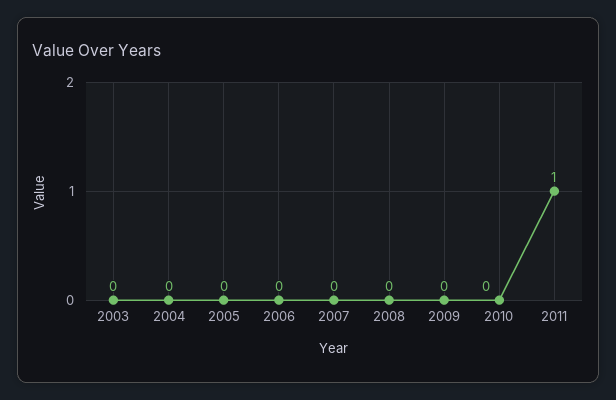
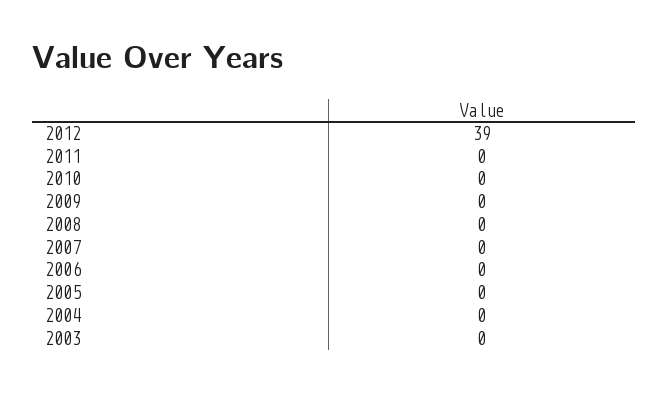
2011: 1 -> 0
2012: none -> 39

